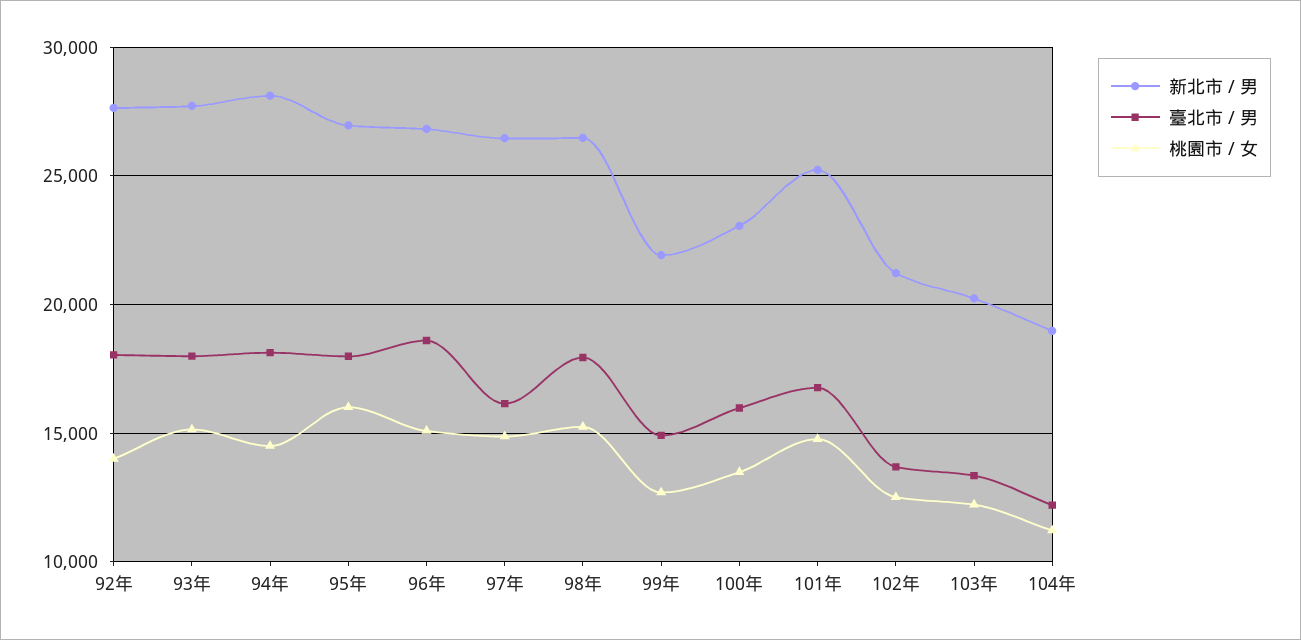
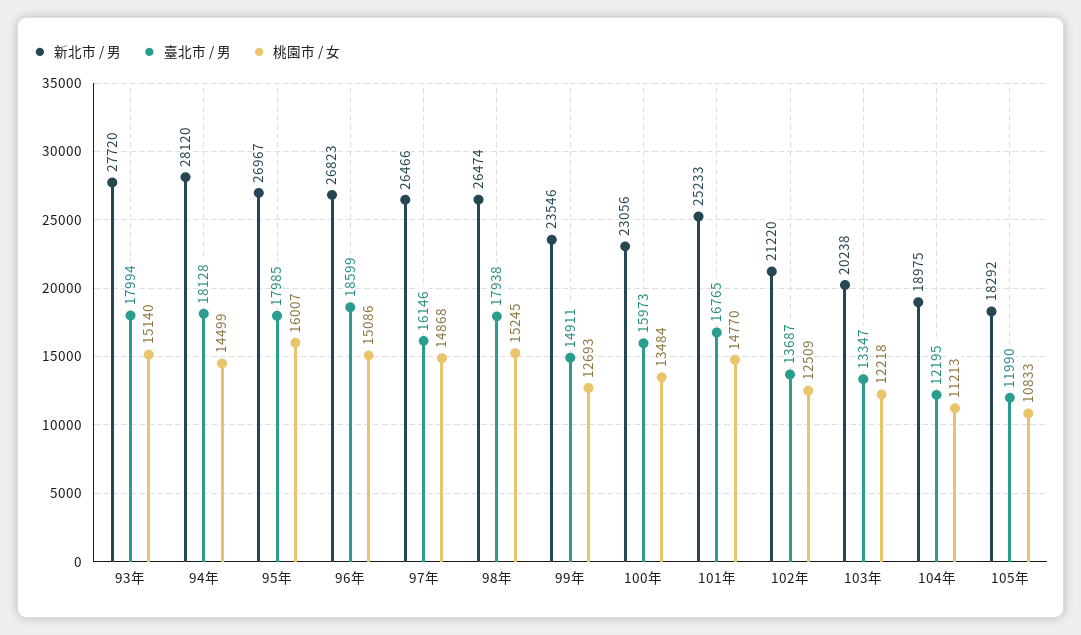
新北市 / 男, 92年: 27500 -> none
臺北市 / 男, 92年: 18000 -> none
桃園市 / 女, 92年: 14000 -> none
新北市 / 男, 99年: 22000 -> 23546
新北市 / 男, 105年: none -> 18292
臺北市 / 男, 105年: none -> 11990
桃園市 / 女, 105年: none -> 10833

